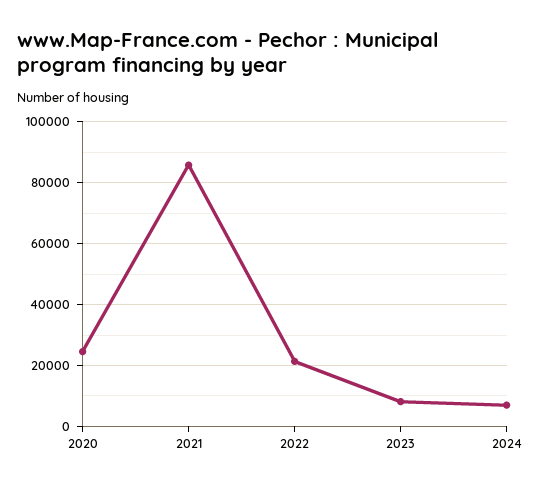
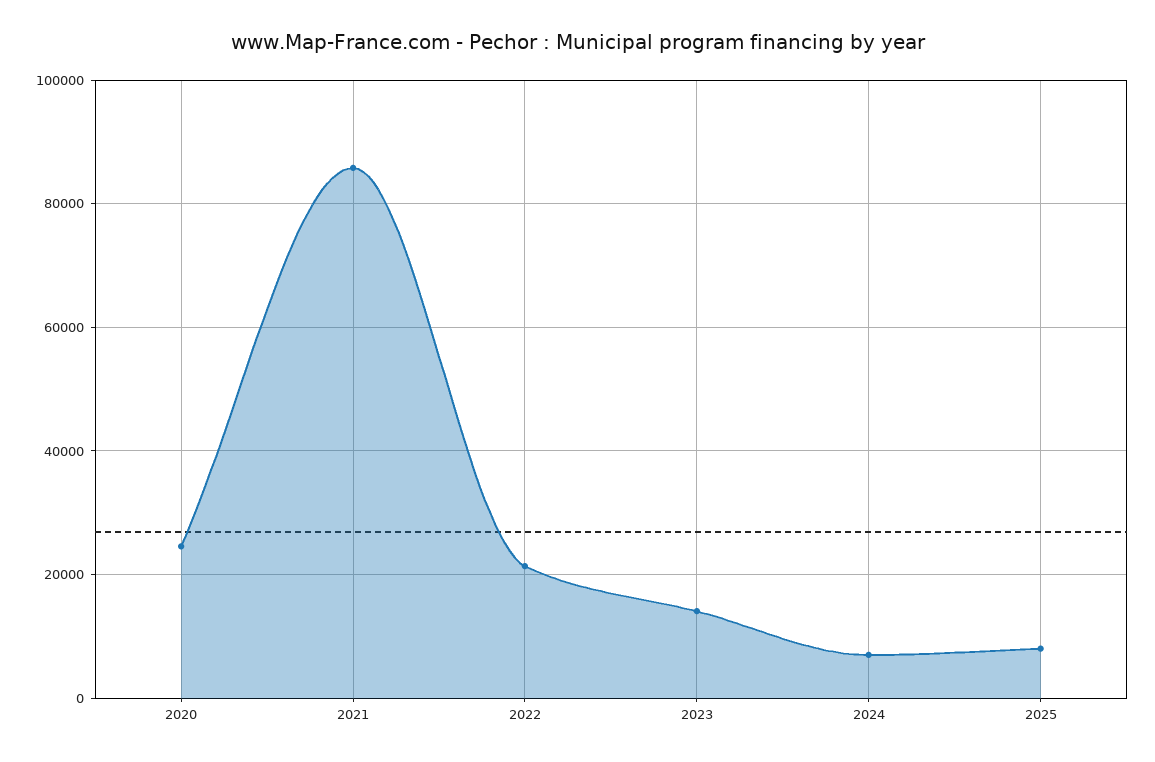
2023: 8000 -> 14000
2025: none -> 8000

